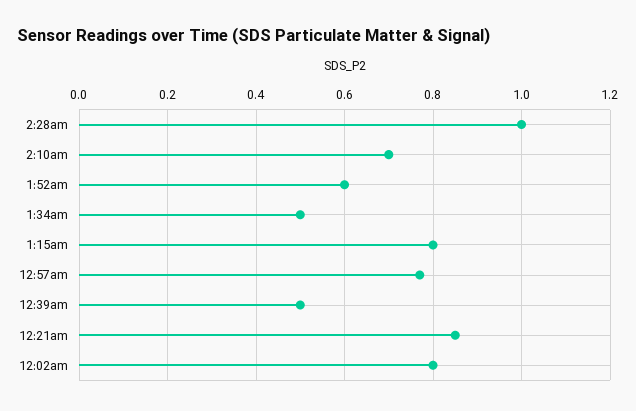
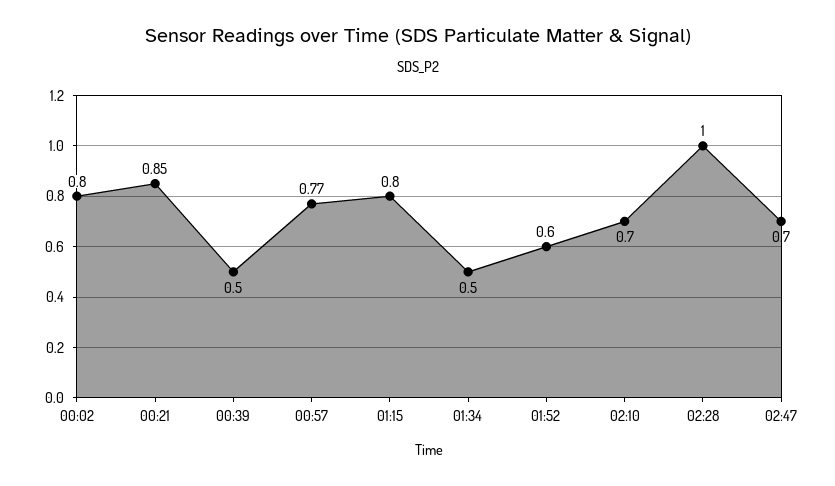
02:47: none -> 0.7

